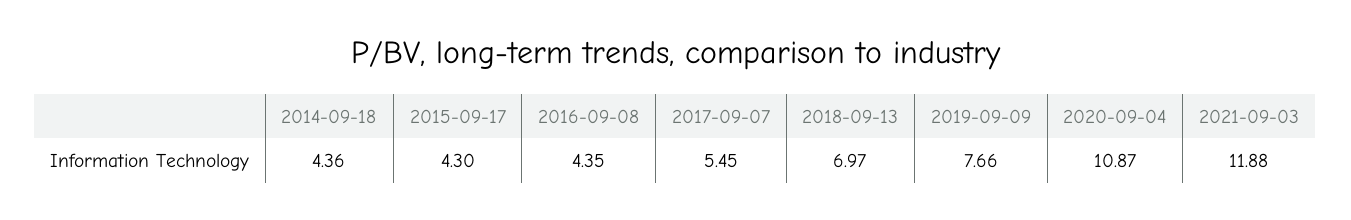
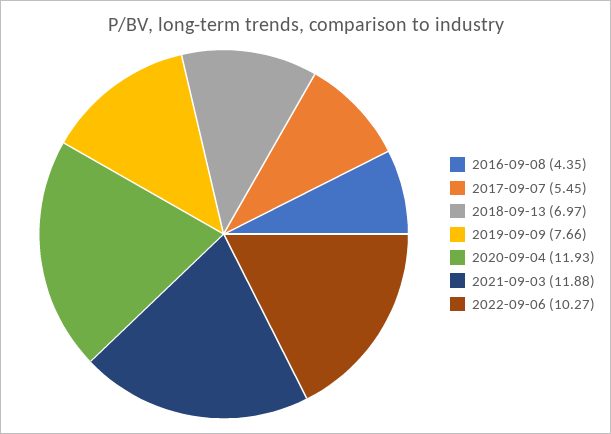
2014-09-18: 4.36 -> none
2015-09-17: 4.3 -> none
2020-09-04: 10.87 -> 11.93
2022-09-06: none -> 10.27

